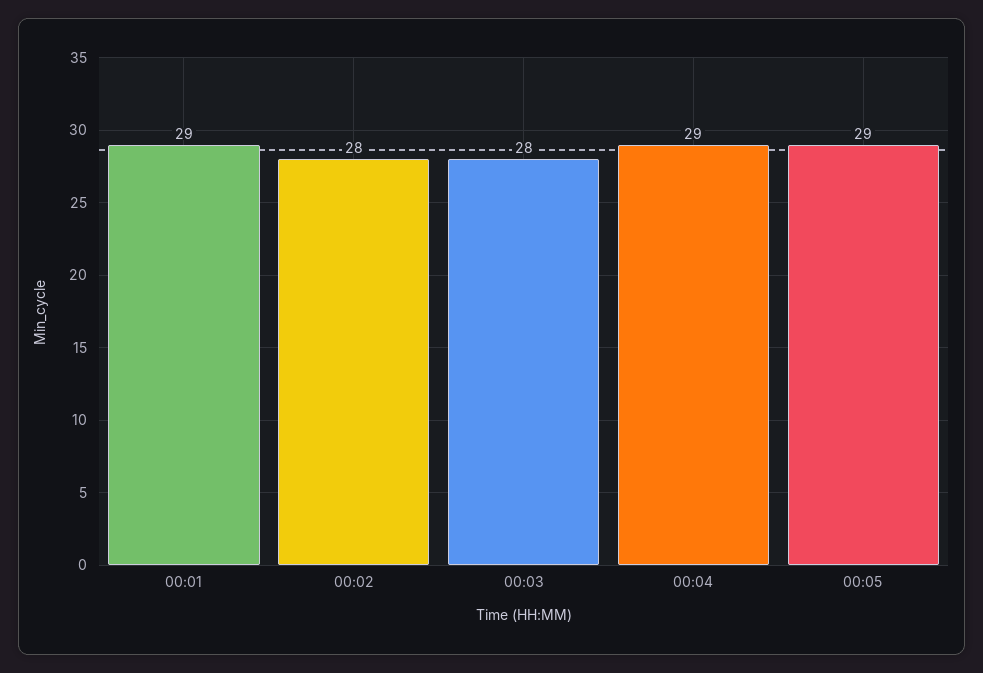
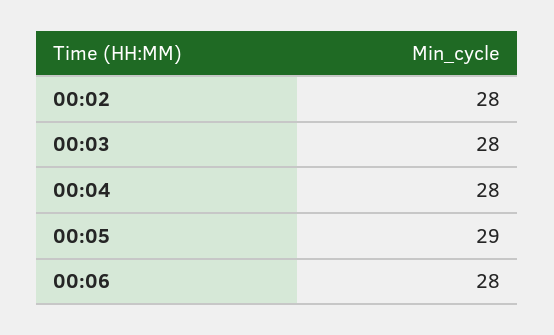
00:01: 29 -> none
00:04: 29 -> 28
00:06: none -> 28

